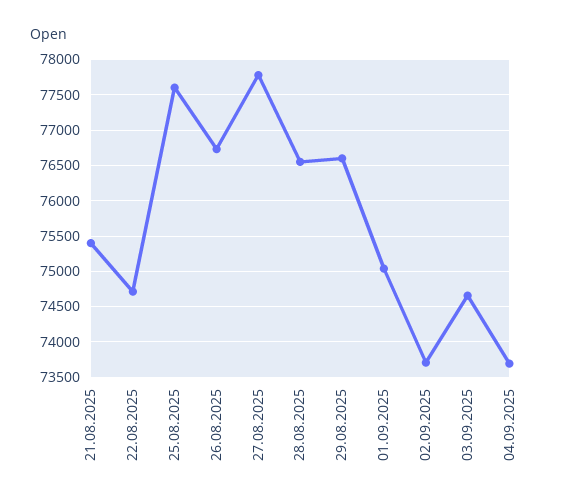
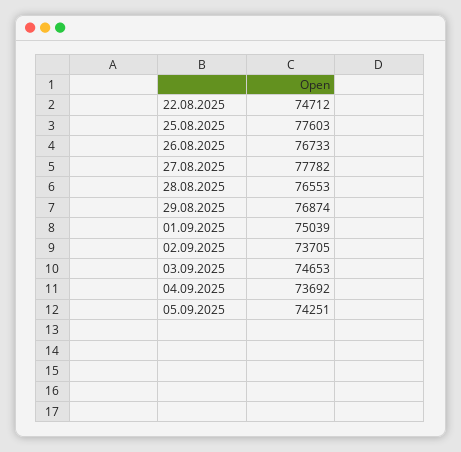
21.08.2025: 75400 -> none
29.08.2025: 76600 -> 76874
05.09.2025: none -> 74251

